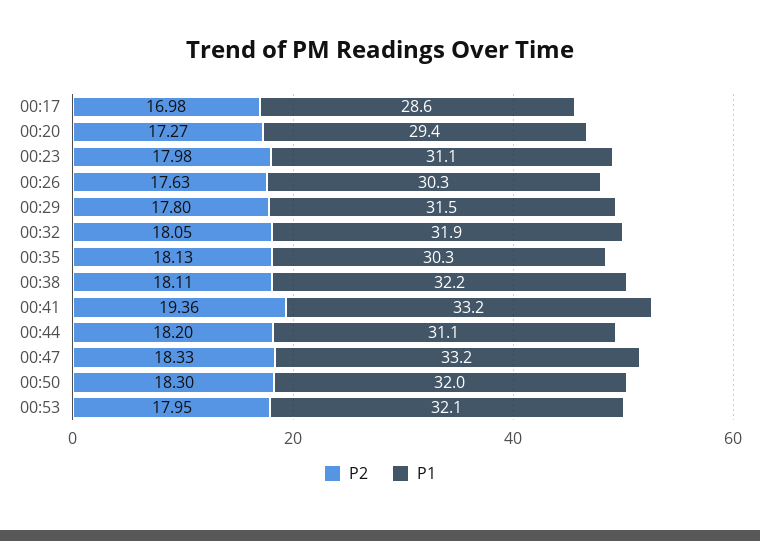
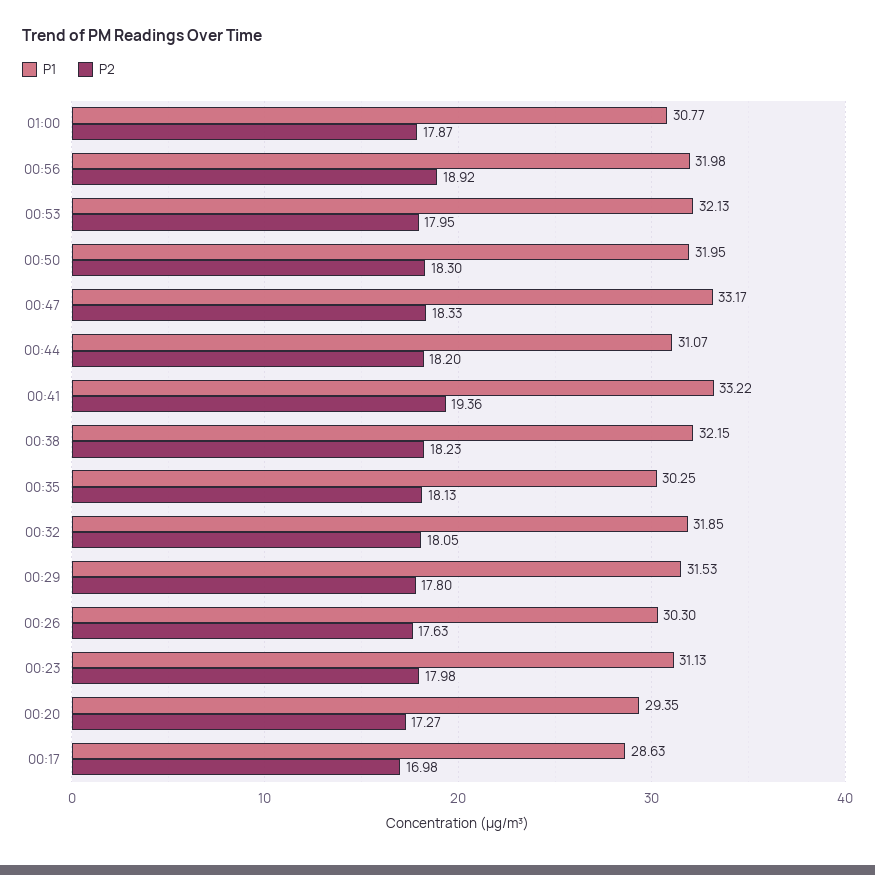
P2, 00:38: 18.11 -> 18.23
P1, 01:00: none -> 30.77
P2, 01:00: none -> 17.87
P1, 00:56: none -> 31.98
P2, 00:56: none -> 18.92

